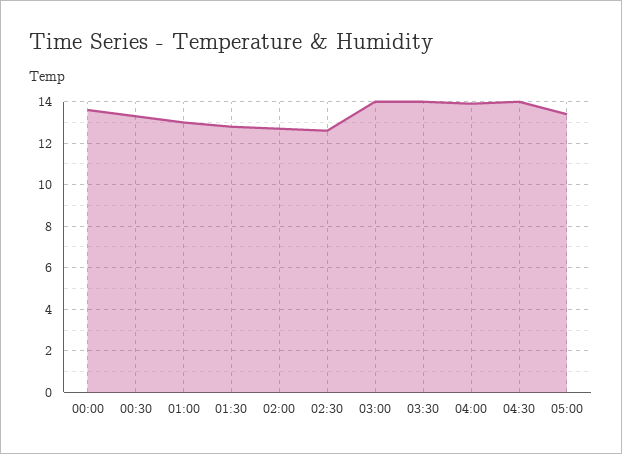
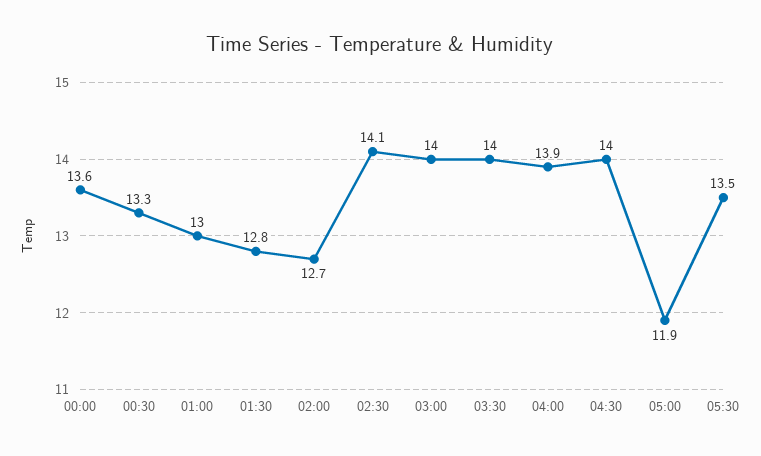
02:30: 12.5 -> 14.1
05:00: 13.5 -> 11.9
05:30: none -> 13.5

